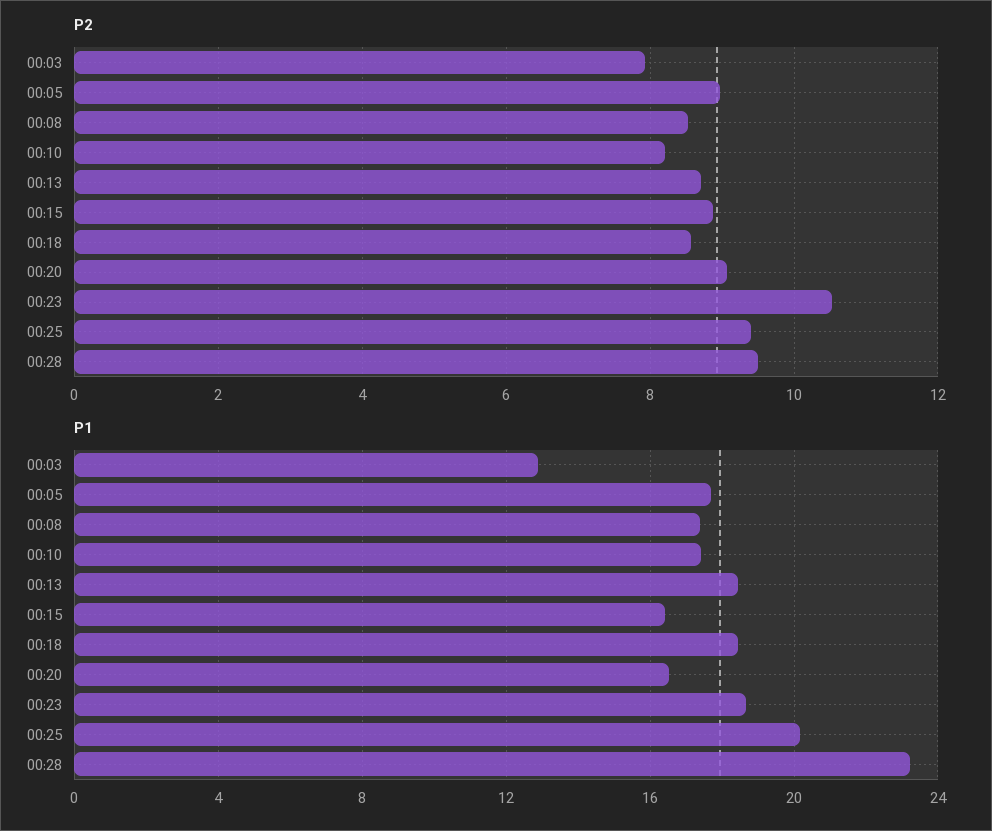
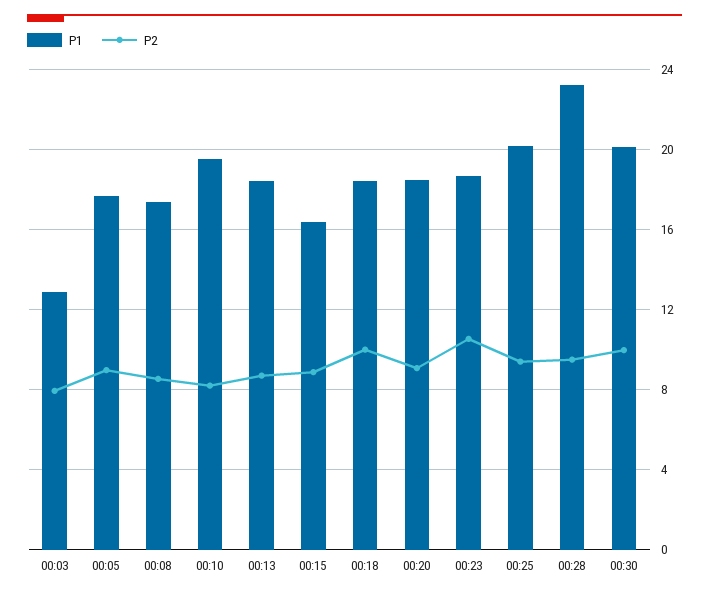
P2, 00:18: 8.6 -> 10
P1, 00:10: 17.5 -> 19.5
P1, 00:20: 16.5 -> 18.5
P1, 00:30: none -> 20
P2, 00:30: none -> 10

